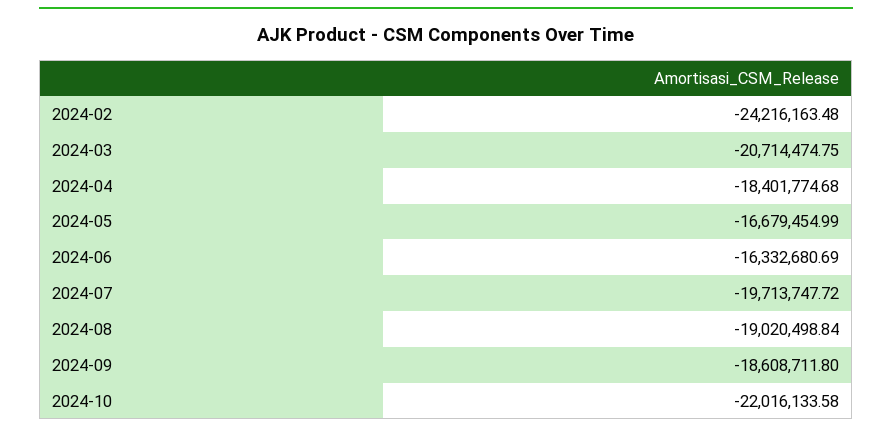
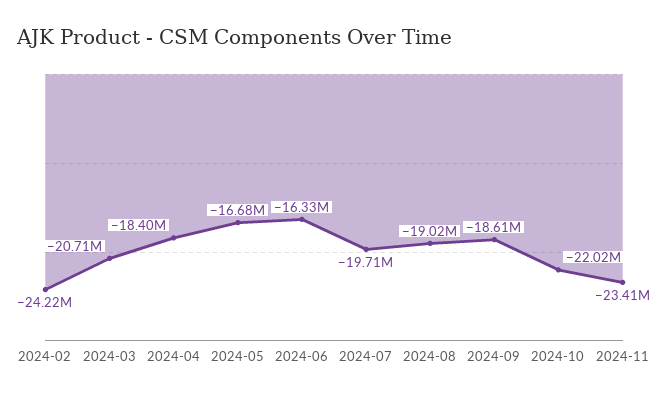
2024-11: none -> -23410000

